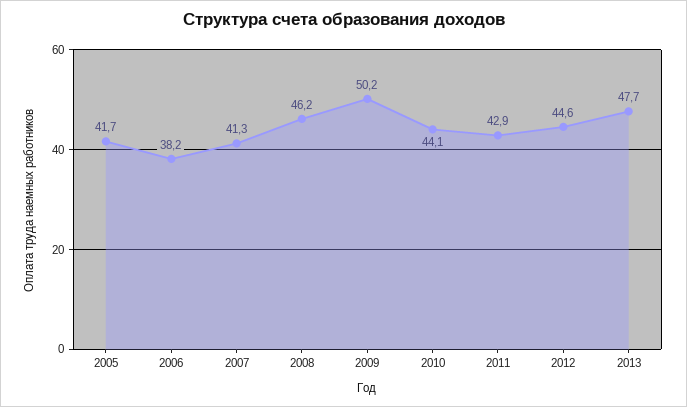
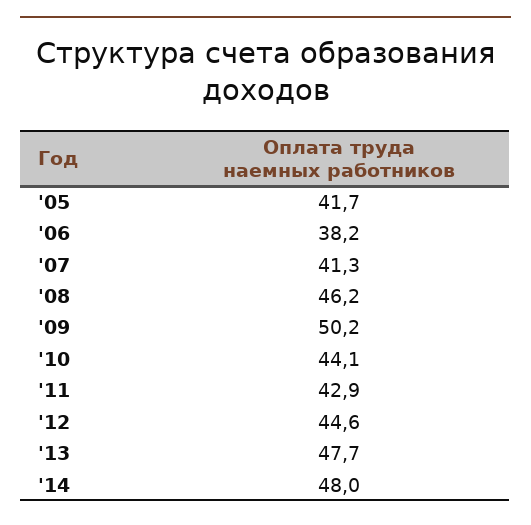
'14: none -> 48

